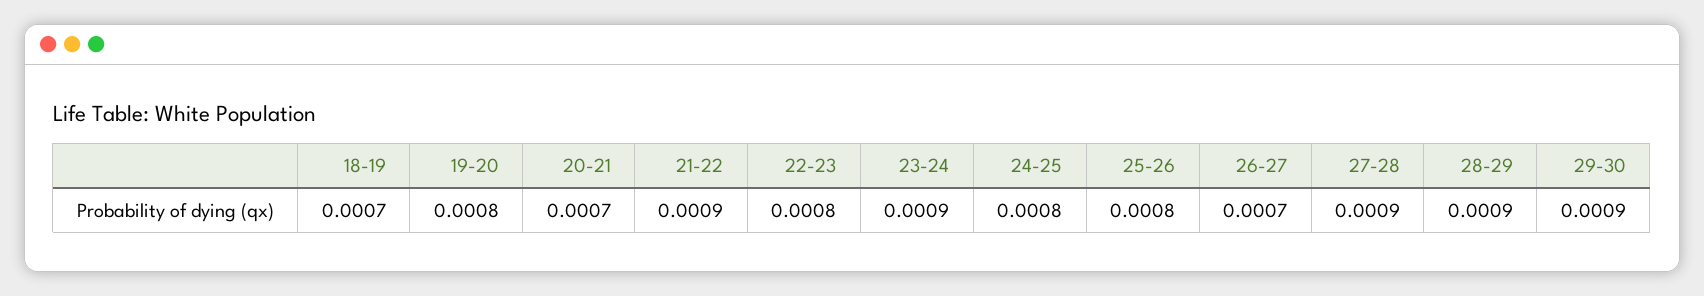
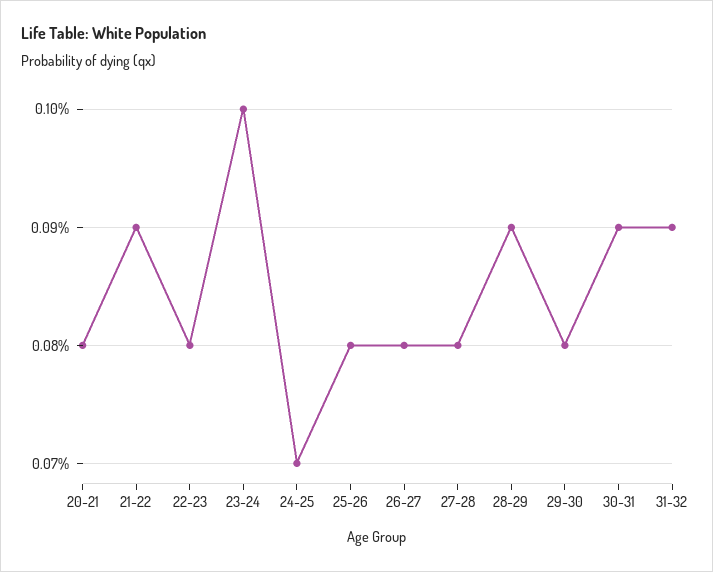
18-19: 0.0007 -> none
19-20: 0.0008 -> none
20-21: 0.0007 -> 0.0008
23-24: 0.0009 -> 0.001
24-25: 0.0008 -> 0.0007
26-27: 0.0007 -> 0.0008
27-28: 0.0009 -> 0.0008
29-30: 0.0009 -> 0.0008
30-31: none -> 0.0009
31-32: none -> 0.0009

